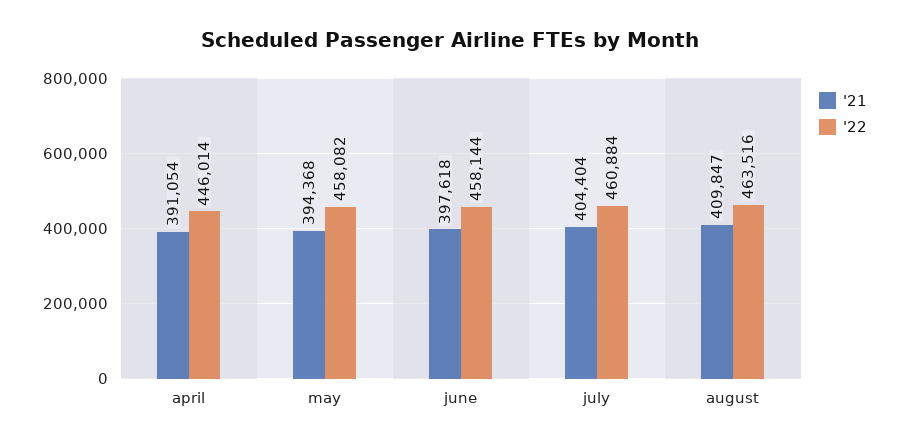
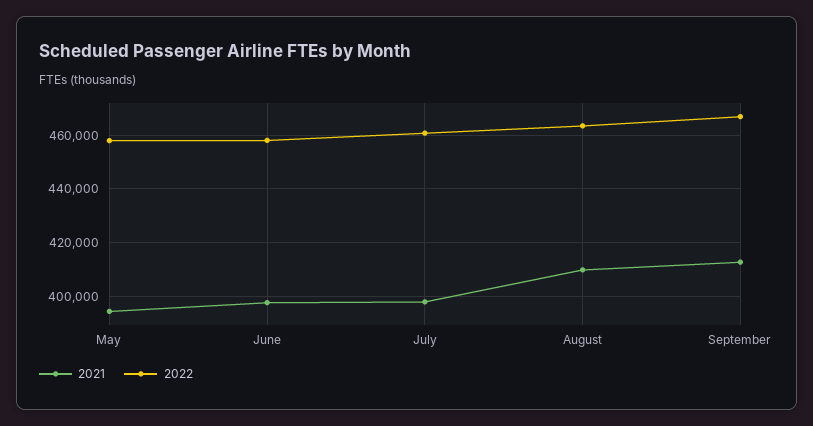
'21, april: 391054 -> none
'22, april: 446014 -> none
'21, july: 404404 -> 397500
'21, September: none -> 412500
'22, September: none -> 467500

